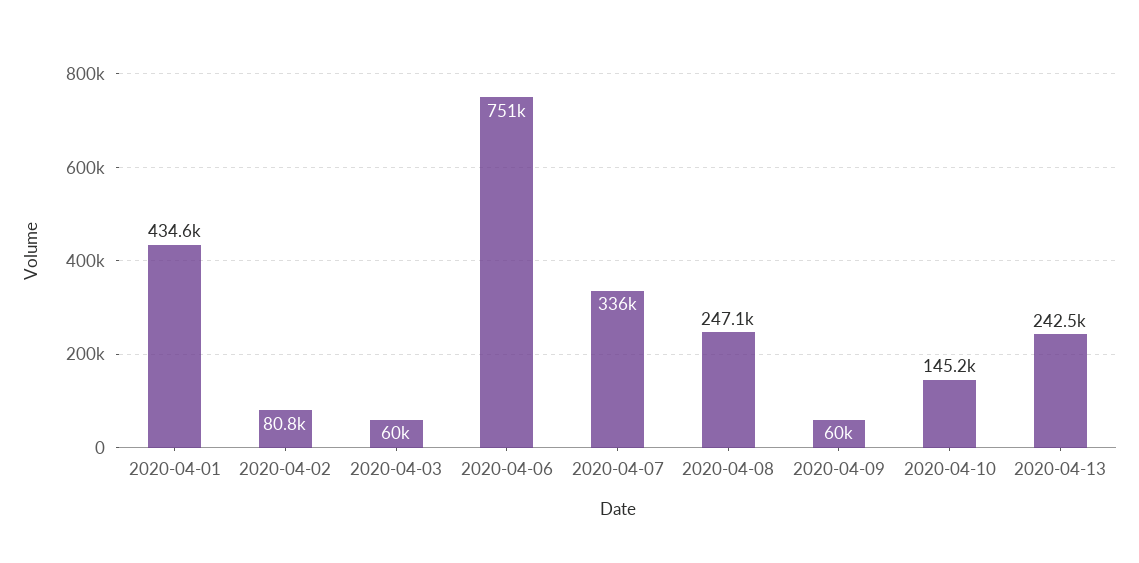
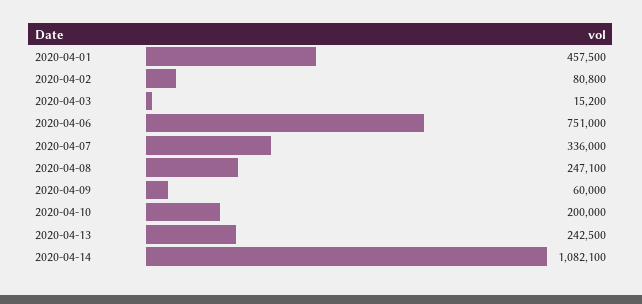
2020-04-01: 434600 -> 457500
2020-04-03: 60000 -> 15200
2020-04-10: 145200 -> 200000
2020-04-14: none -> 1082100

